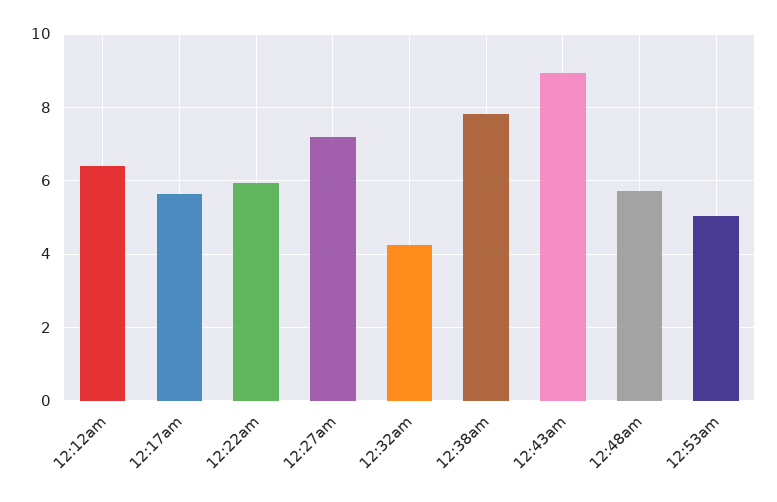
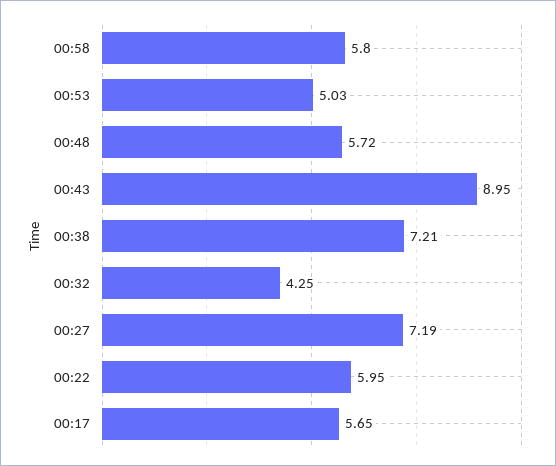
12:12am: 6.4 -> none
12:38am: 7.8 -> 7.21
00:58: none -> 5.8

